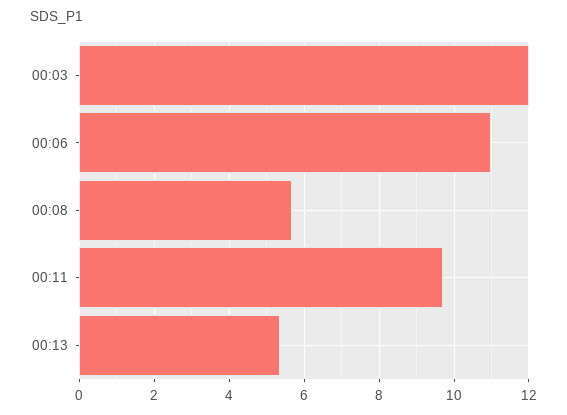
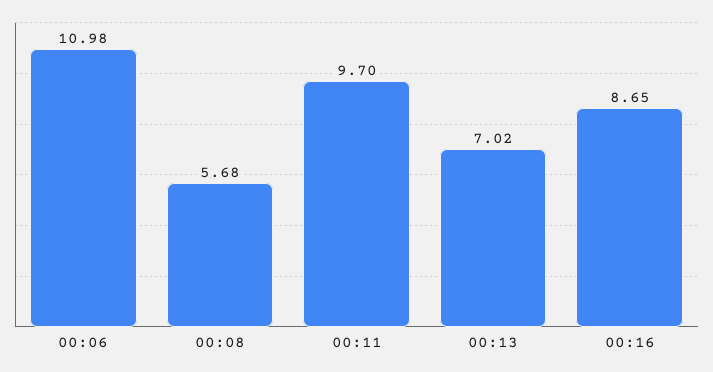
00:03: 12 -> none
00:13: 5.4 -> 7.02
00:16: none -> 8.65

